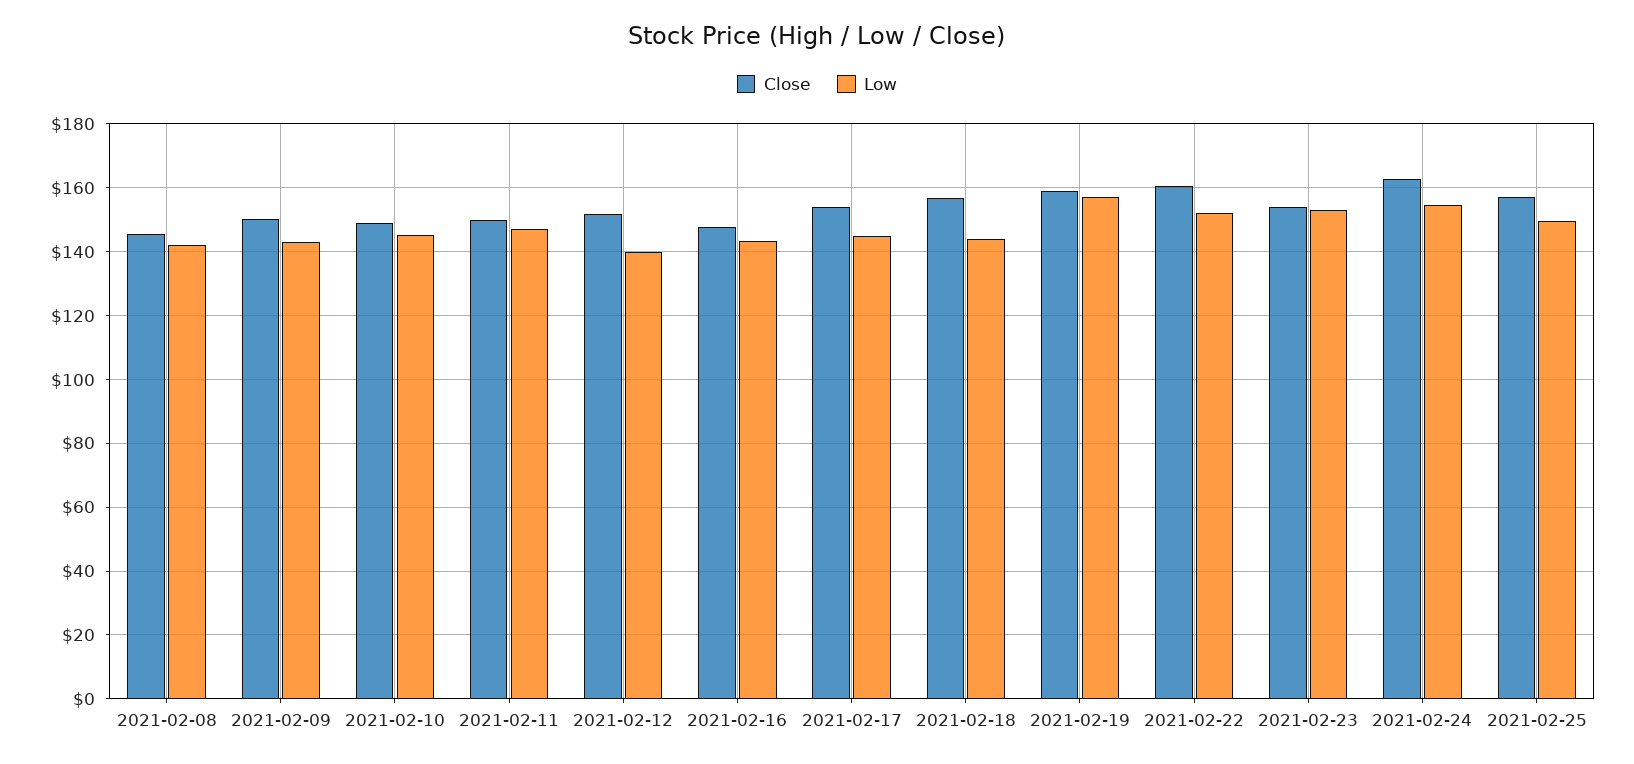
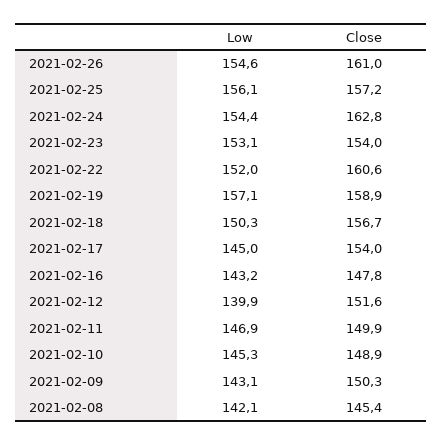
Low, 2021-02-18: 144 -> 150.3
Low, 2021-02-25: 150 -> 156.1
Low, 2021-02-26: none -> 154.6
Close, 2021-02-26: none -> 161

